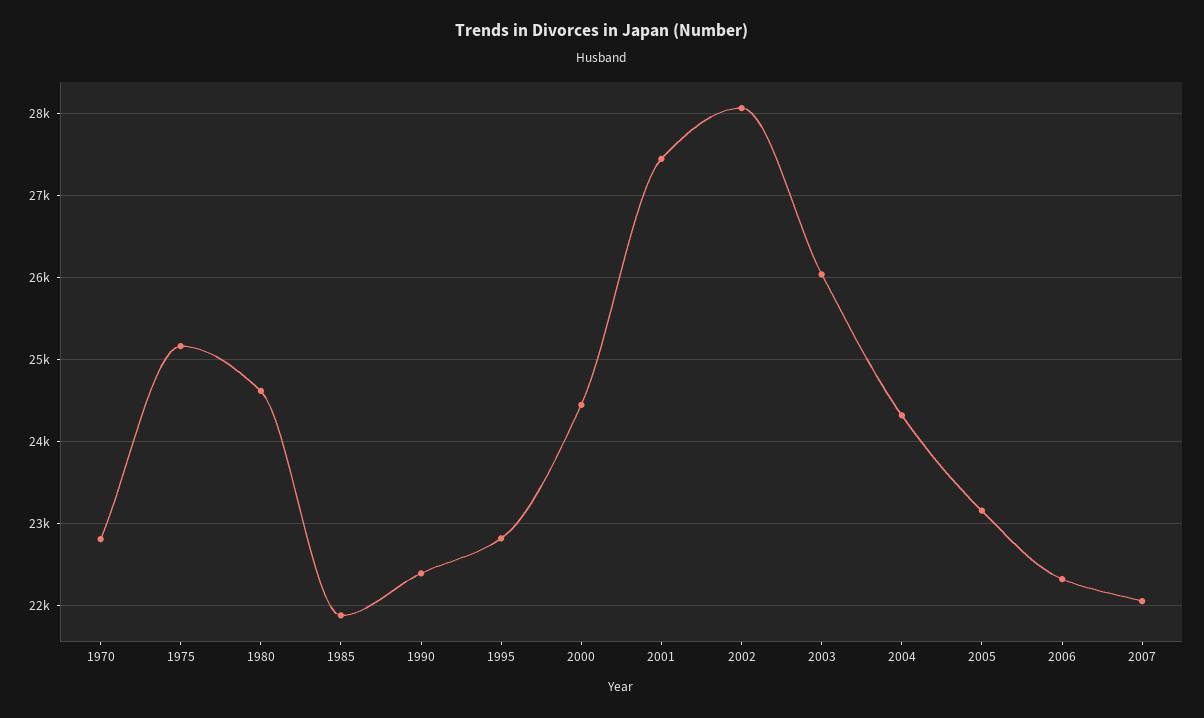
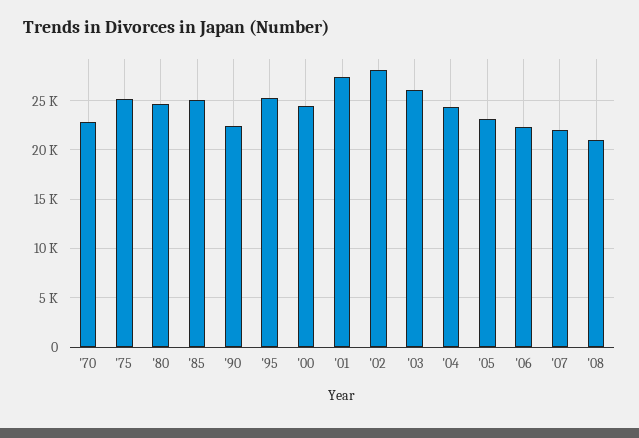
1985: 21900 -> 25000
1995: 22800 -> 25000
'08: none -> 21000

